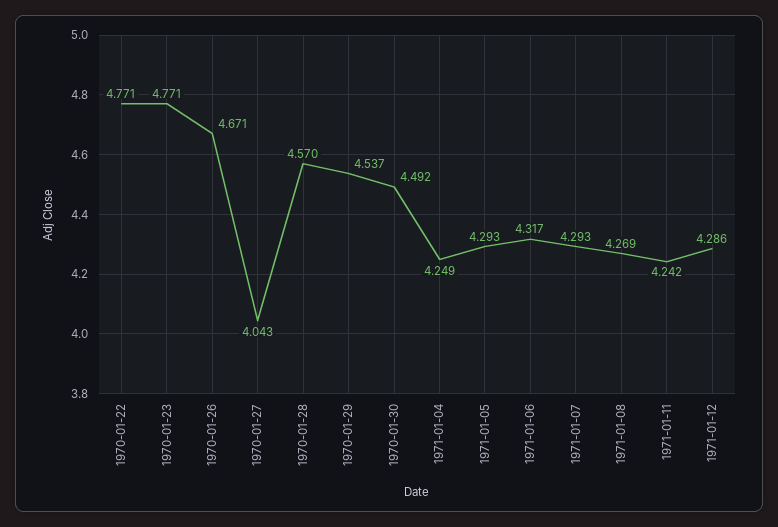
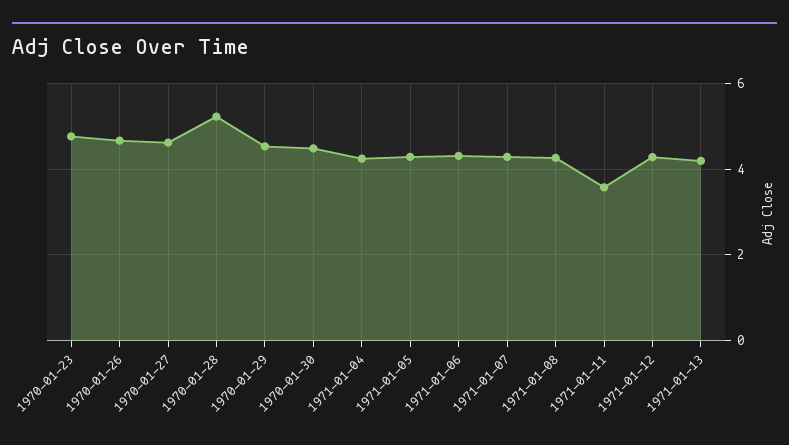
1970-01-22: 4.771 -> none
1970-01-27: 4.043 -> 4.6
1970-01-28: 4.57 -> 5.2
1971-01-11: 4.242 -> 3.6
1971-01-13: none -> 4.2

